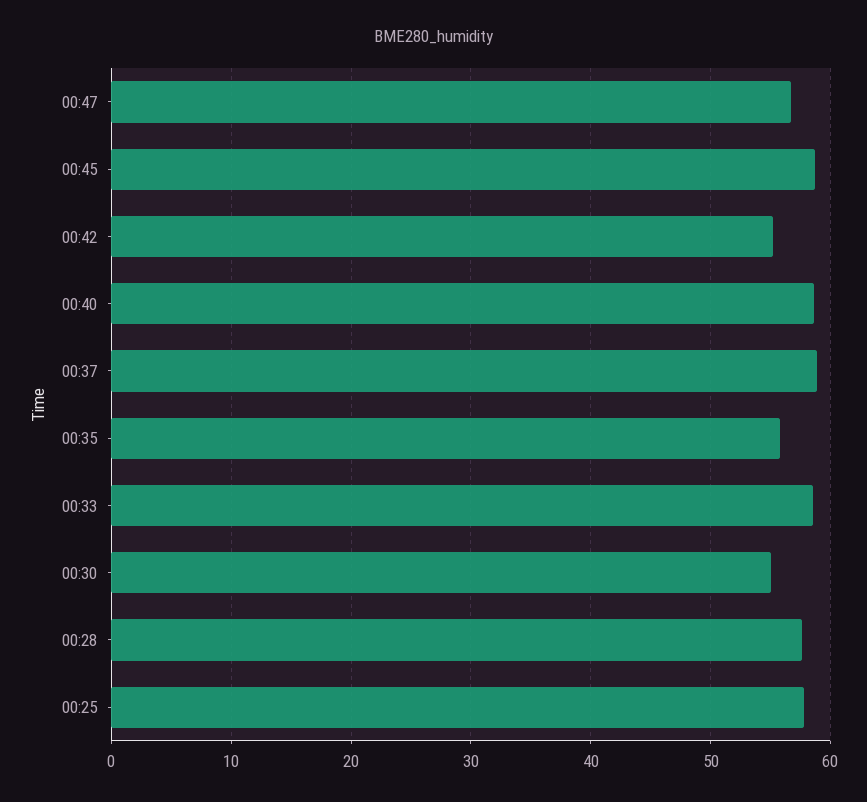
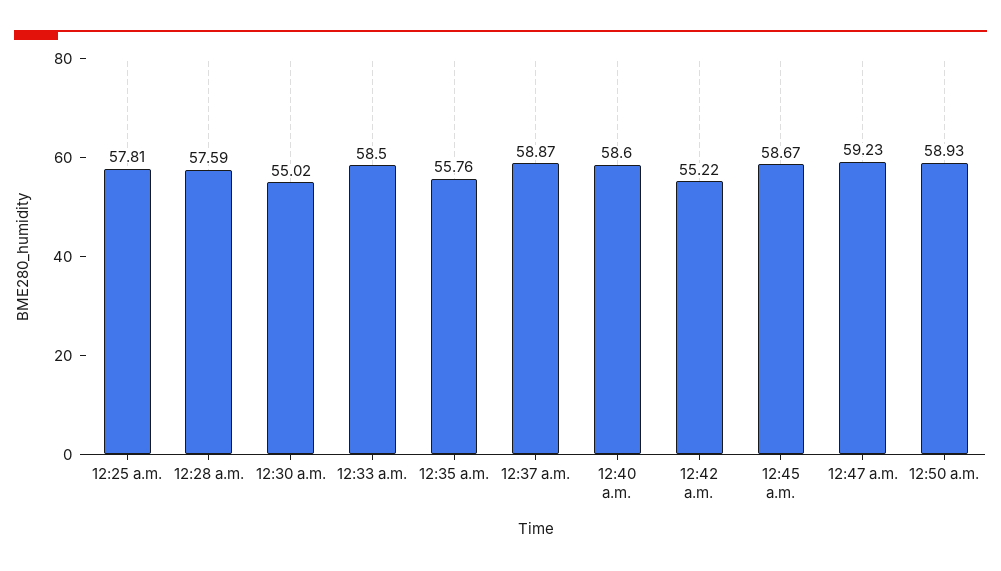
00:47: 57 -> 59.23
12:50 a.m.: none -> 58.93

